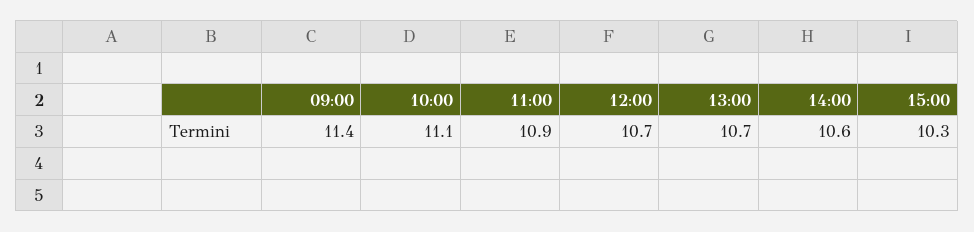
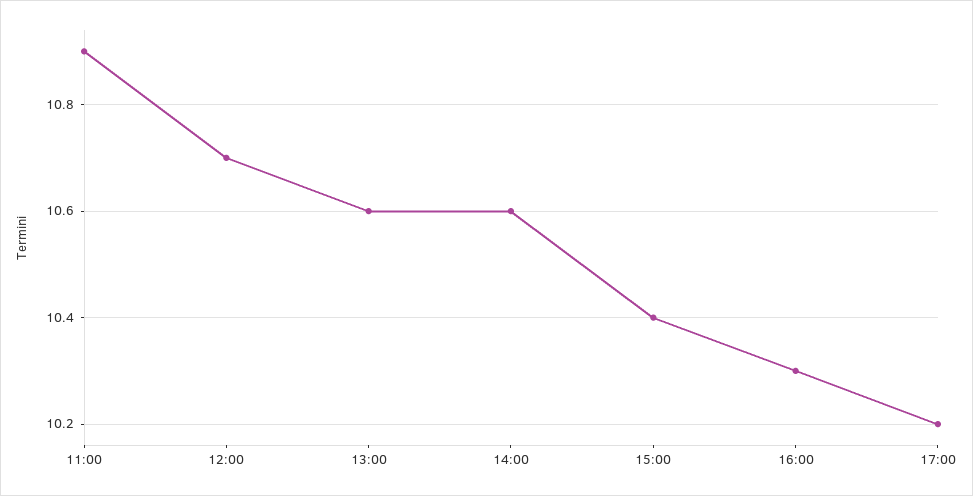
09:00: 11.4 -> none
10:00: 11.1 -> none
13:00: 10.7 -> 10.6
15:00: 10.3 -> 10.4
16:00: none -> 10.3
17:00: none -> 10.2

